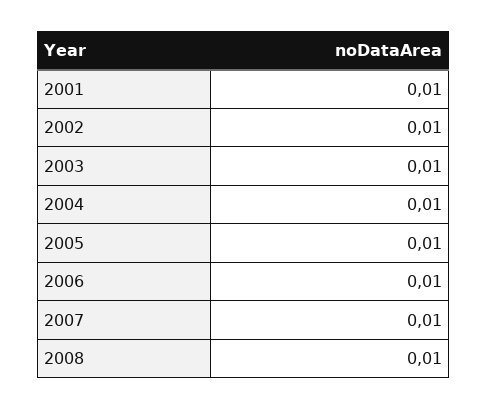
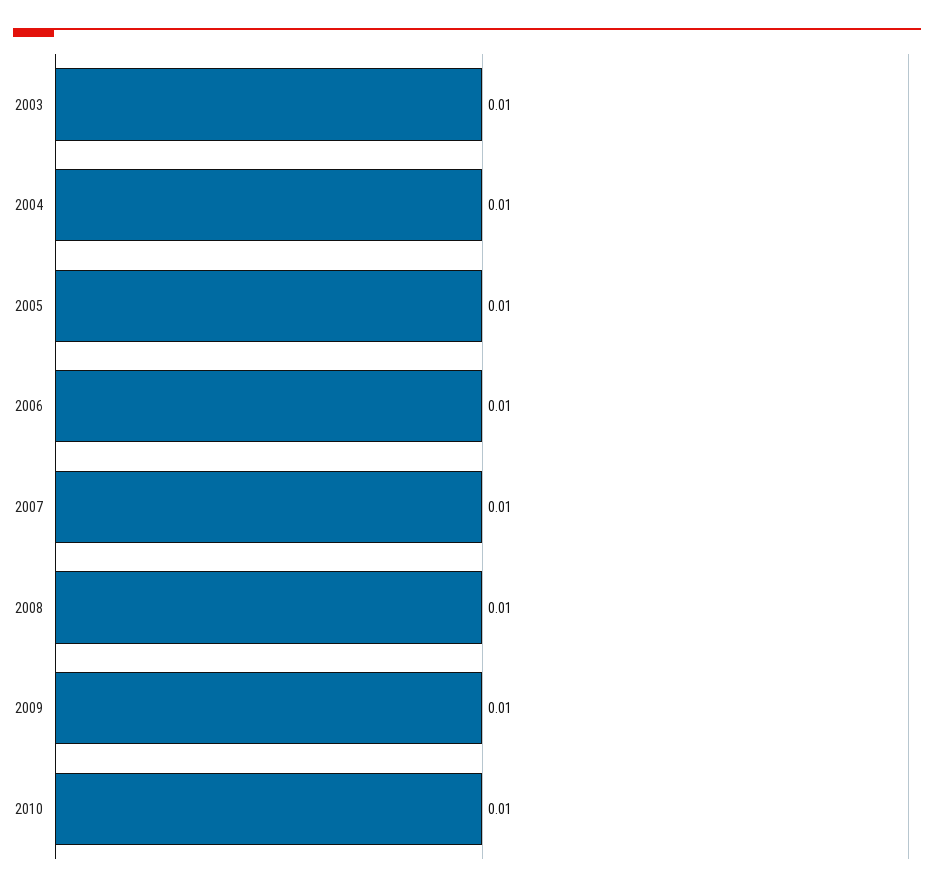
2001: 0.01 -> none
2002: 0.01 -> none
2009: none -> 0.01
2010: none -> 0.01

